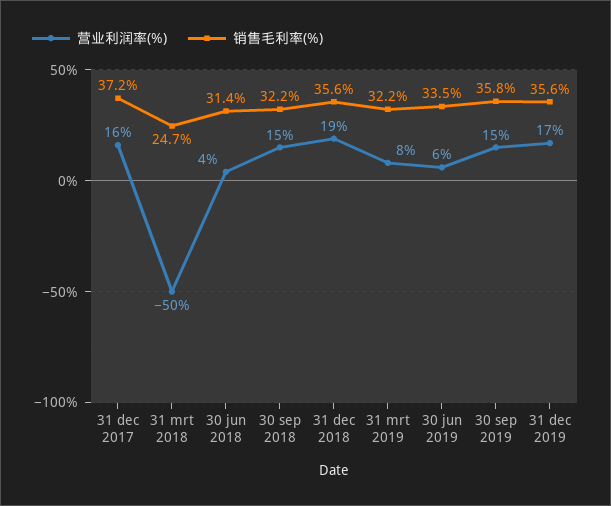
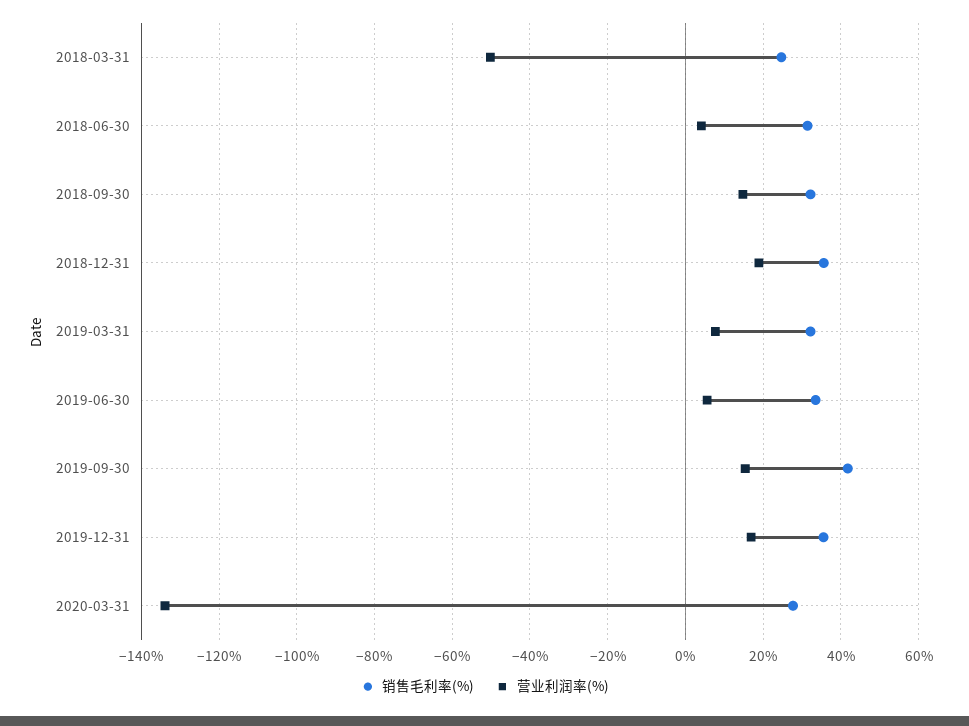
营业利润率(%), 31 dec 2017: 16 -> none
销售毛利率(%), 31 dec 2017: 37.2 -> none
销售毛利率(%), 30 sep 2019: 35.8 -> 42
销售毛利率(%), 2020-03-31: none -> 28
营业利润率(%), 2020-03-31: none -> -134

